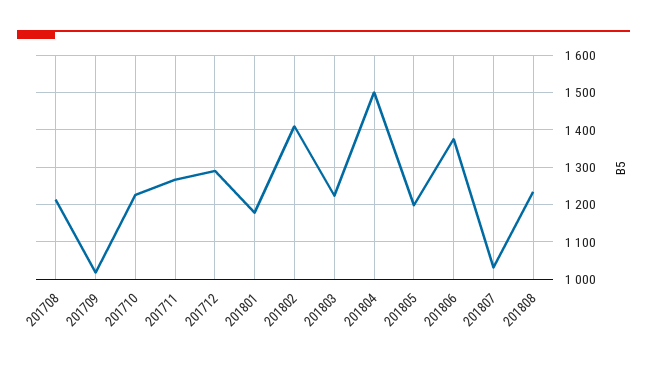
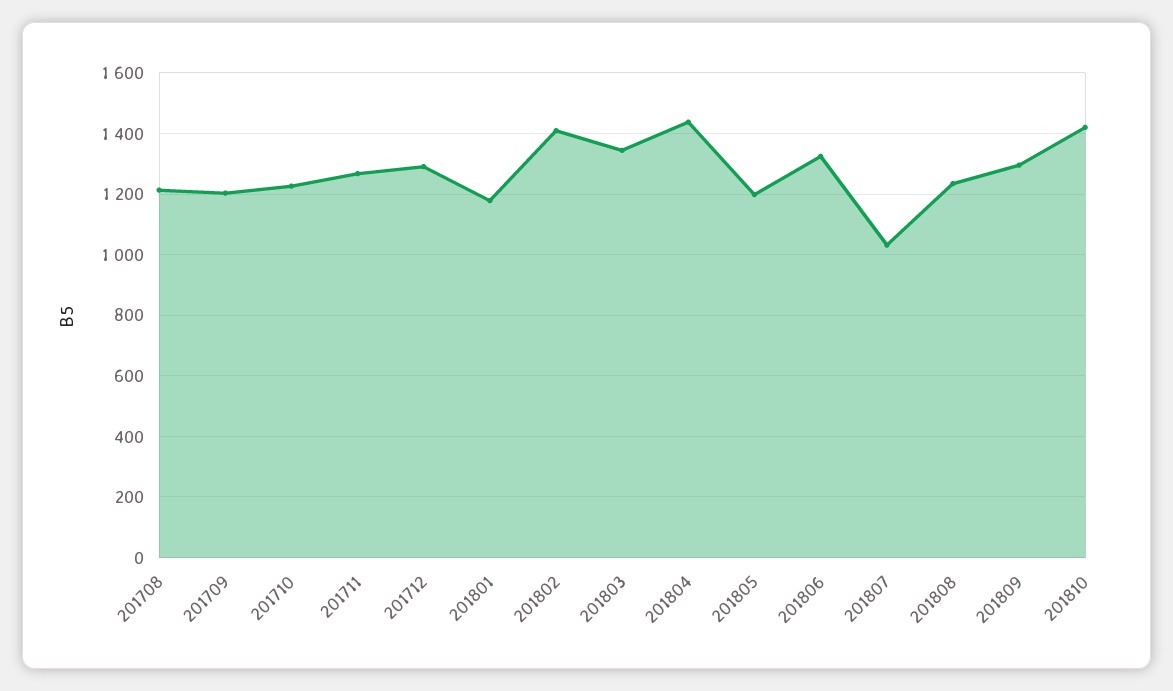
201709: 1020 -> 1200
201803: 1220 -> 1340
201804: 1500 -> 1440
201806: 1380 -> 1320
201809: none -> 1300
201810: none -> 1420

